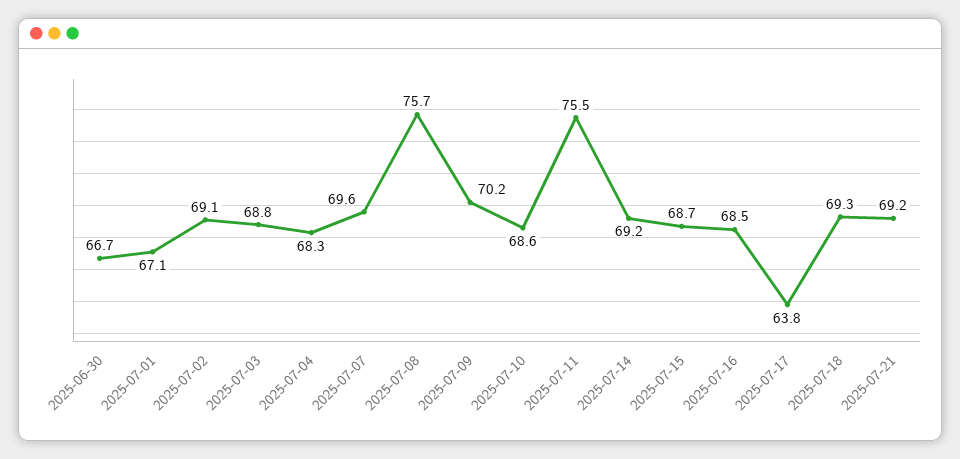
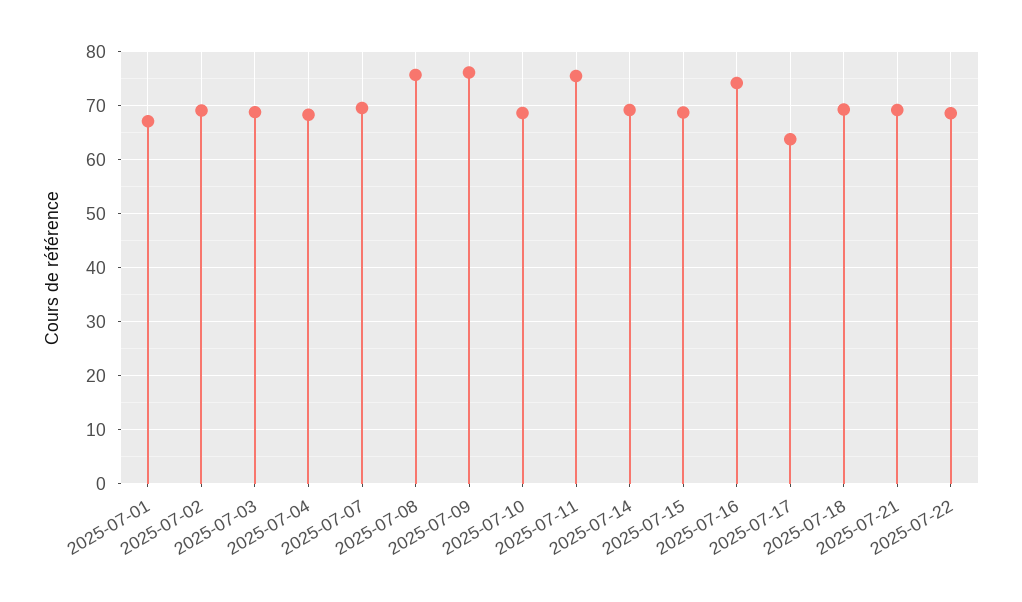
2025-06-30: 66.7 -> none
2025-07-09: 70.2 -> 76
2025-07-16: 68.5 -> 74
2025-07-22: none -> 68

